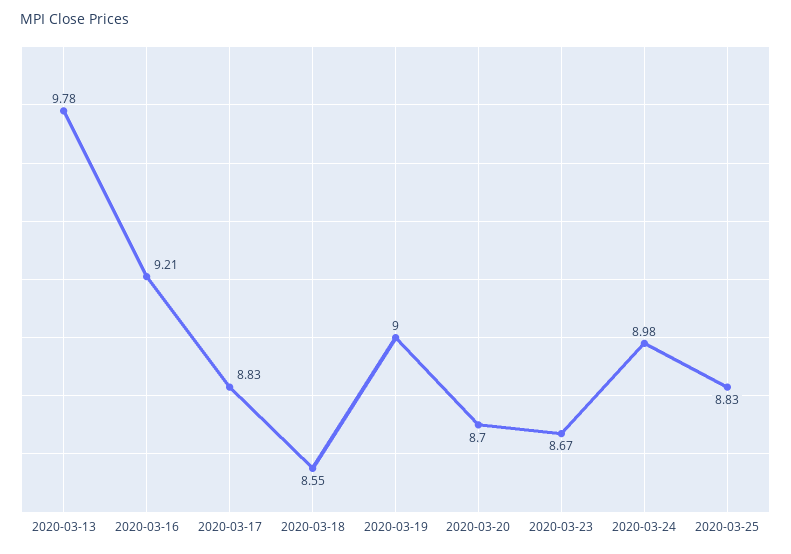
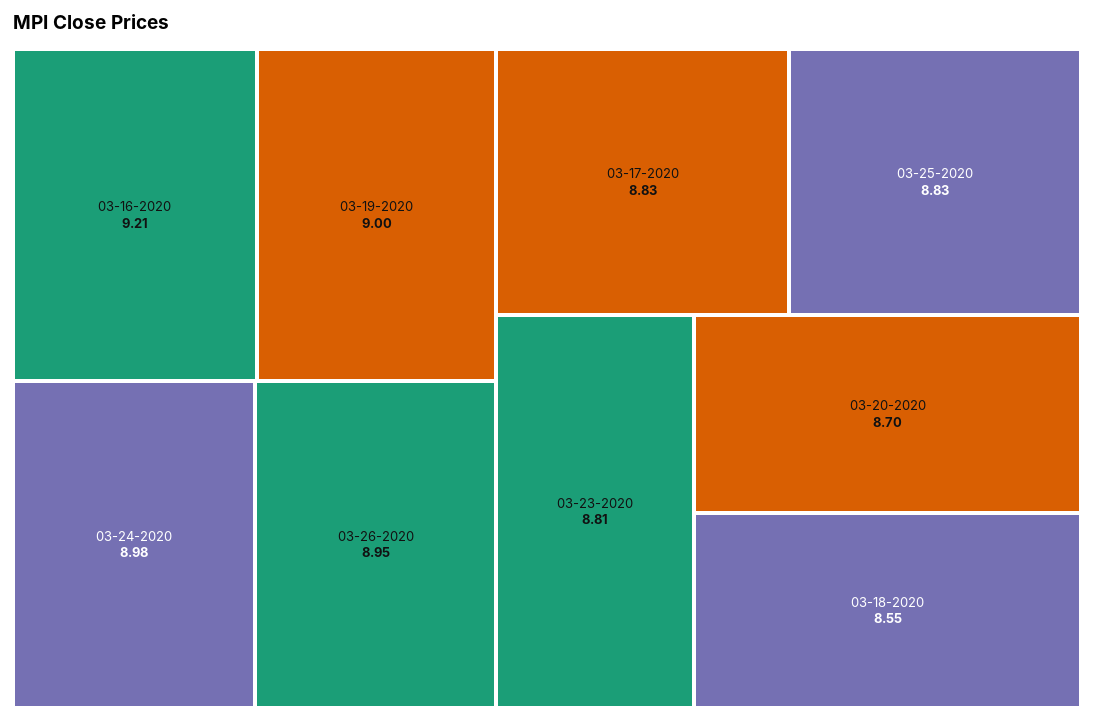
2020-03-13: 9.78 -> none
2020-03-23: 8.67 -> 8.81
03-26-2020: none -> 8.95

